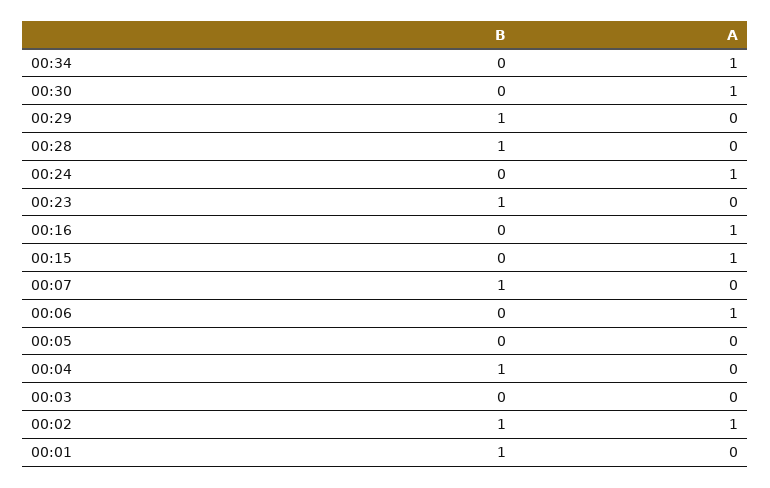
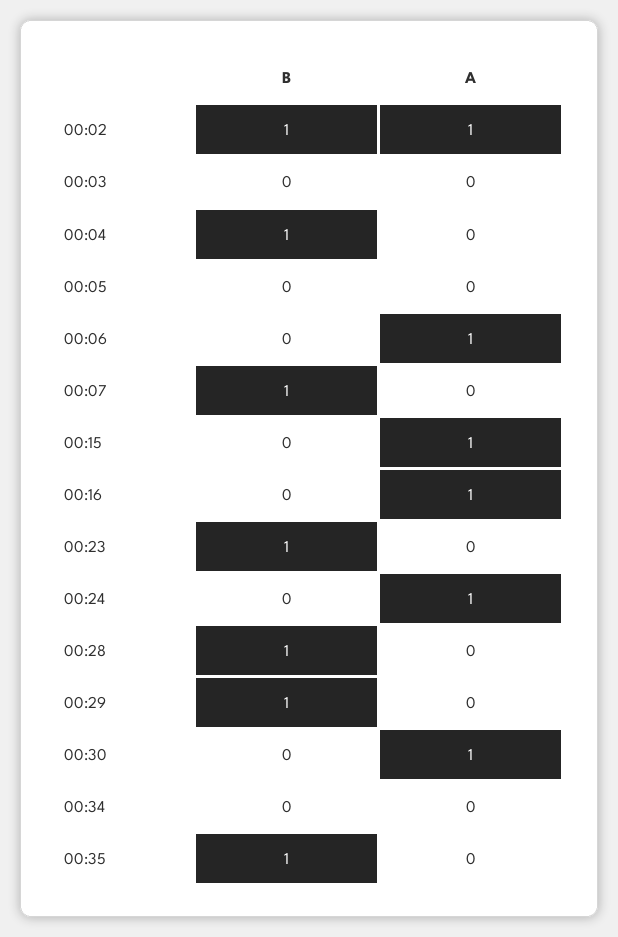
A, 00:34: 1 -> 0
B, 00:01: 1 -> none
A, 00:01: 0 -> none
B, 00:35: none -> 1
A, 00:35: none -> 0

